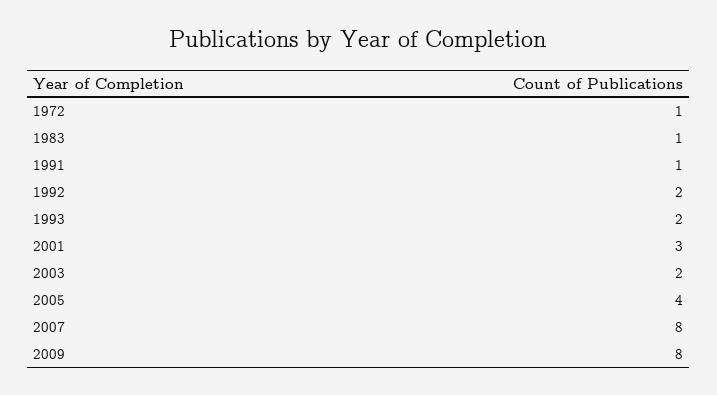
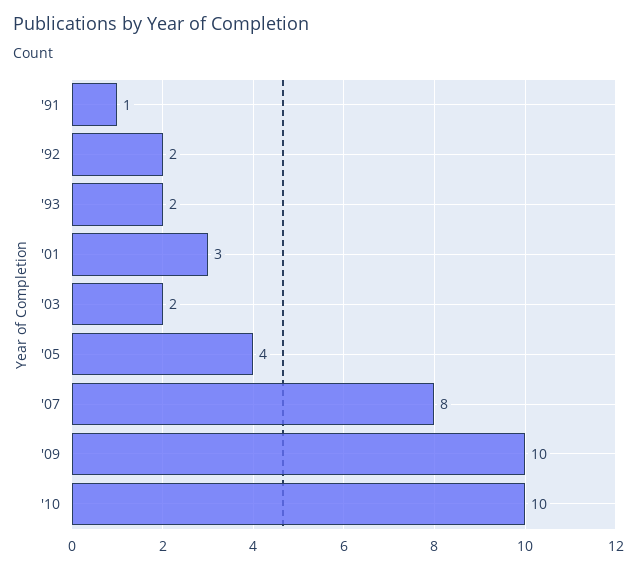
1972: 1 -> none
1983: 1 -> none
2009: 8 -> 10
'10: none -> 10

